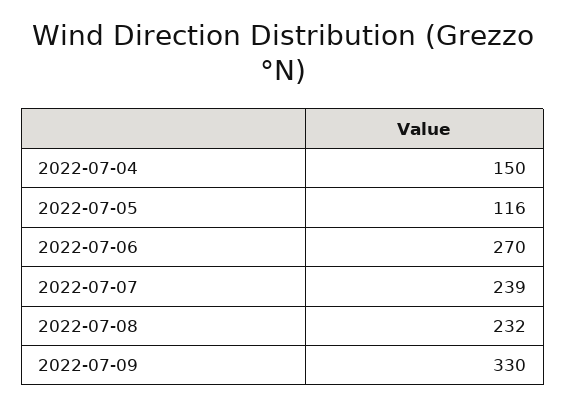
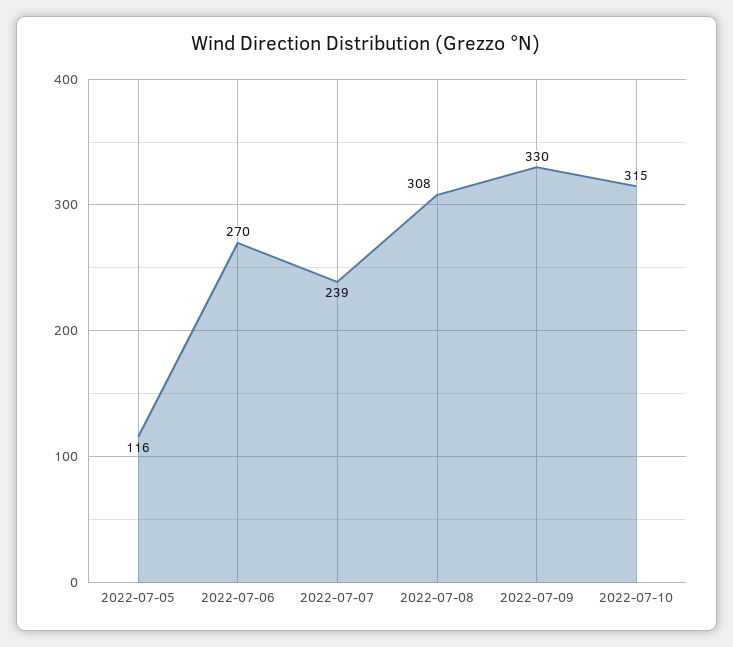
2022-07-04: 150 -> none
2022-07-08: 232 -> 308
2022-07-10: none -> 315

